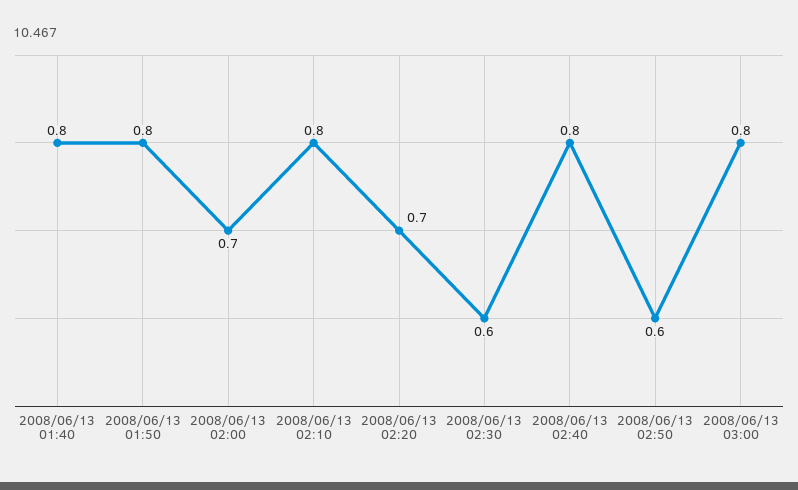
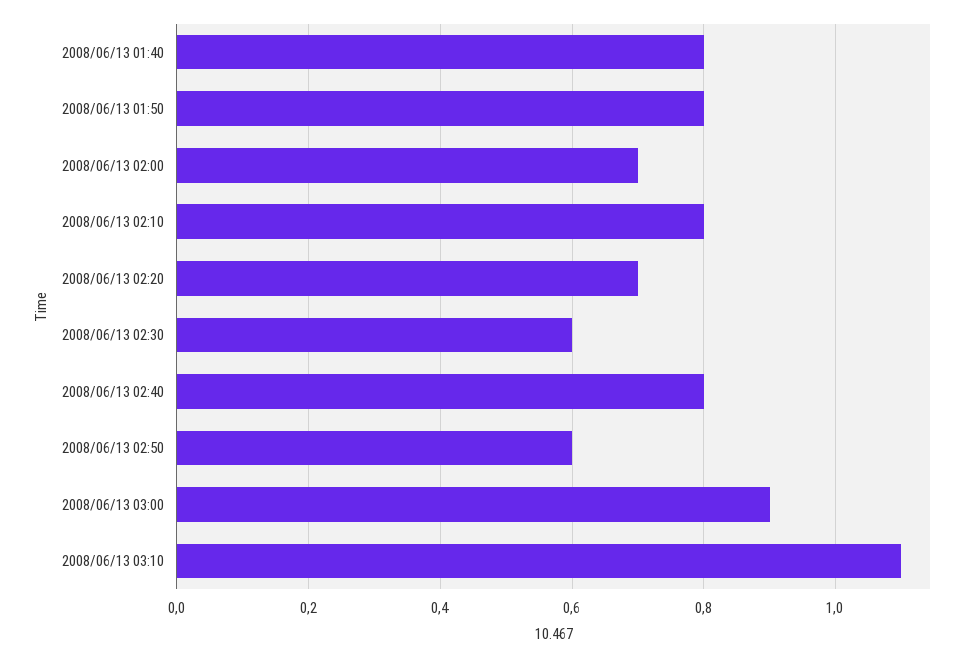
2008/06/13 03:00: 0.8 -> 0.9
2008/06/13 03:10: none -> 1.1

